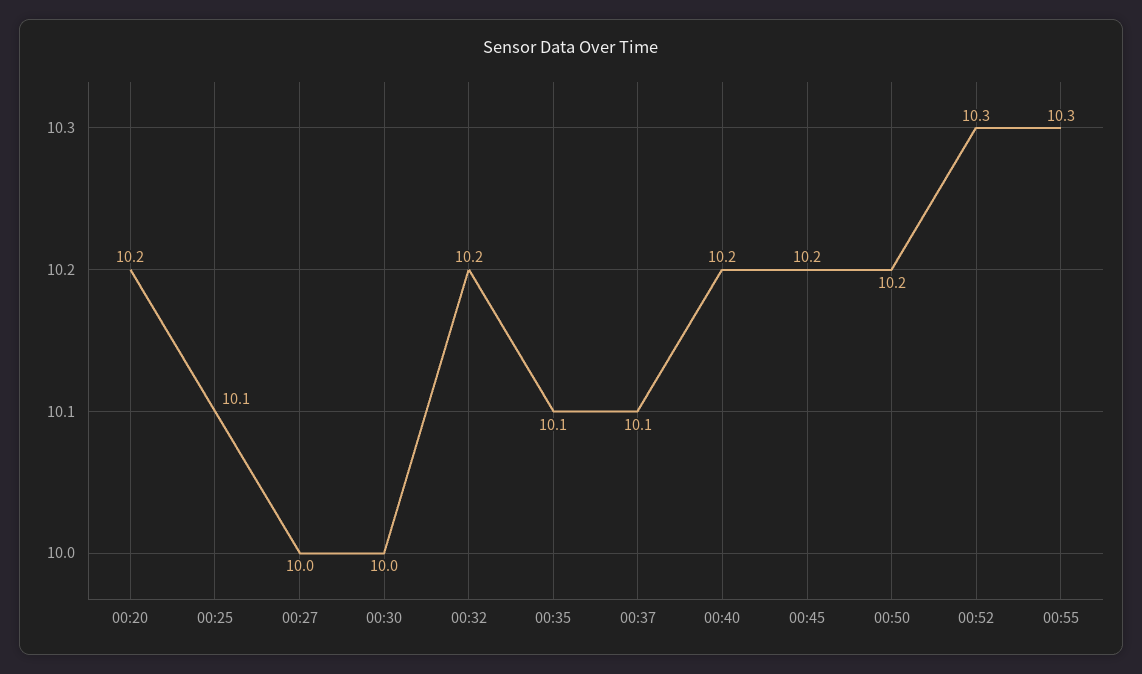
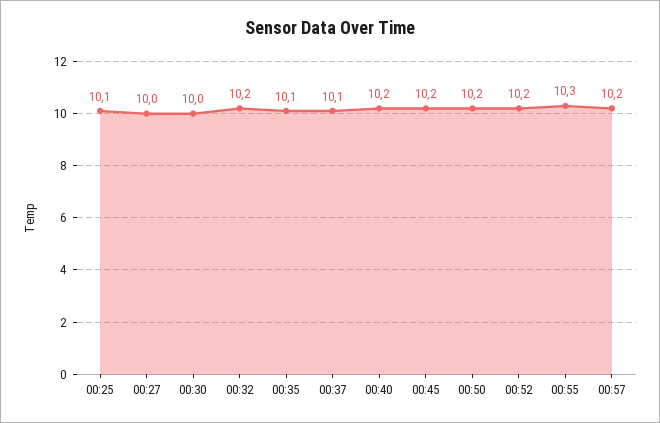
00:20: 10.2 -> none
00:52: 10.3 -> 10.2
00:57: none -> 10.2

